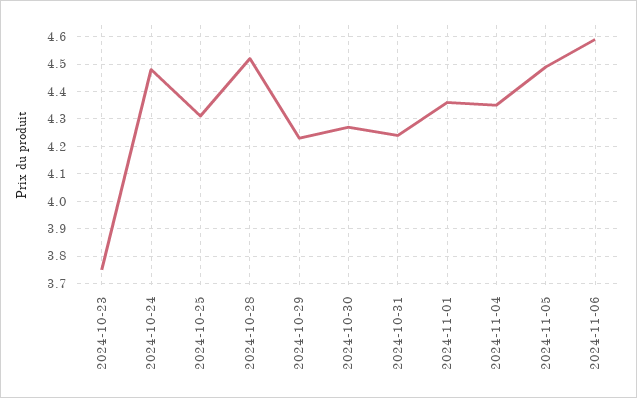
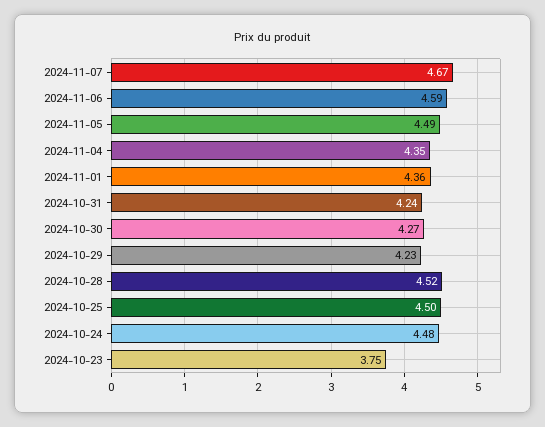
2024-10-25: 4.3 -> 4.5
2024-11-07: none -> 4.67

